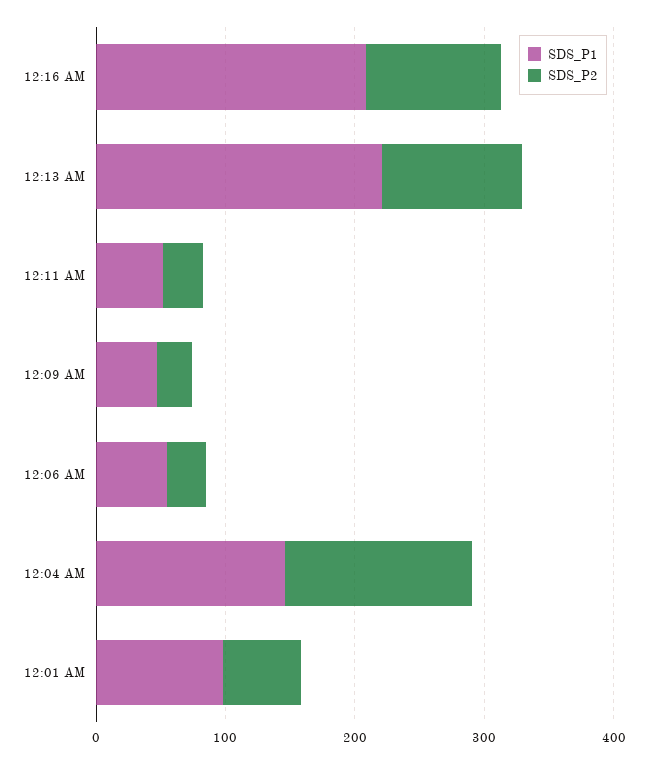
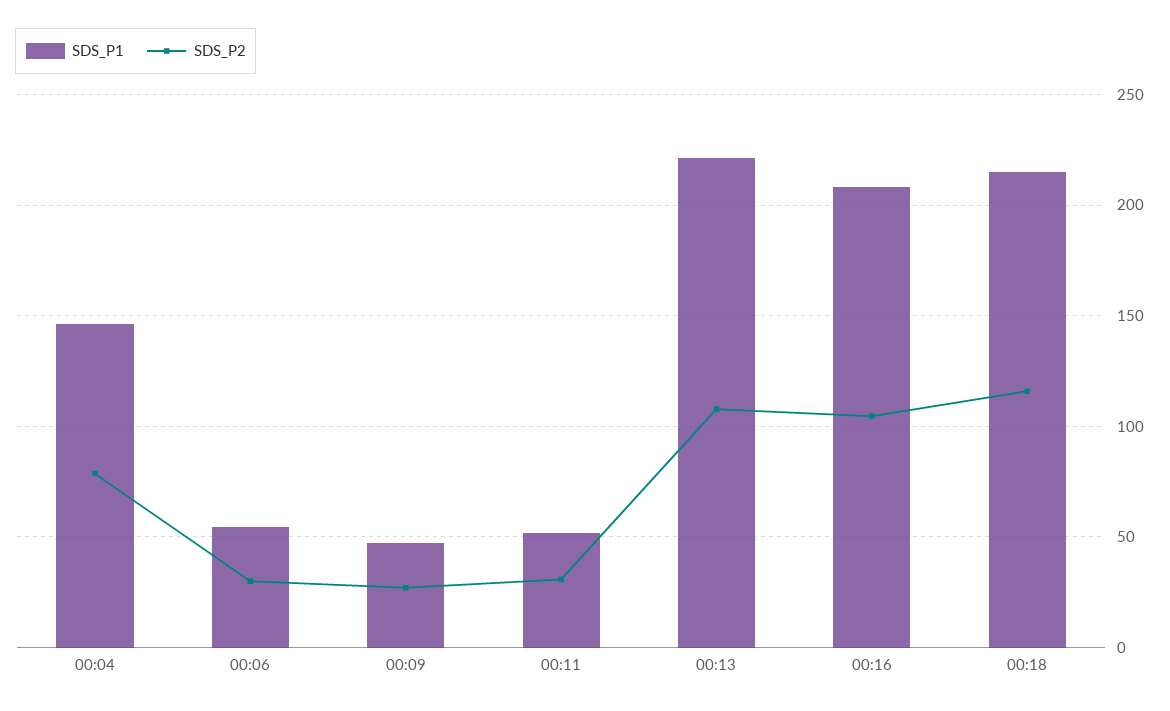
SDS_P2, 12:04 AM: 140 -> 80
SDS_P1, 12:01 AM: 100 -> none
SDS_P2, 12:01 AM: 60 -> none
SDS_P1, 00:18: none -> 215
SDS_P2, 00:18: none -> 115

